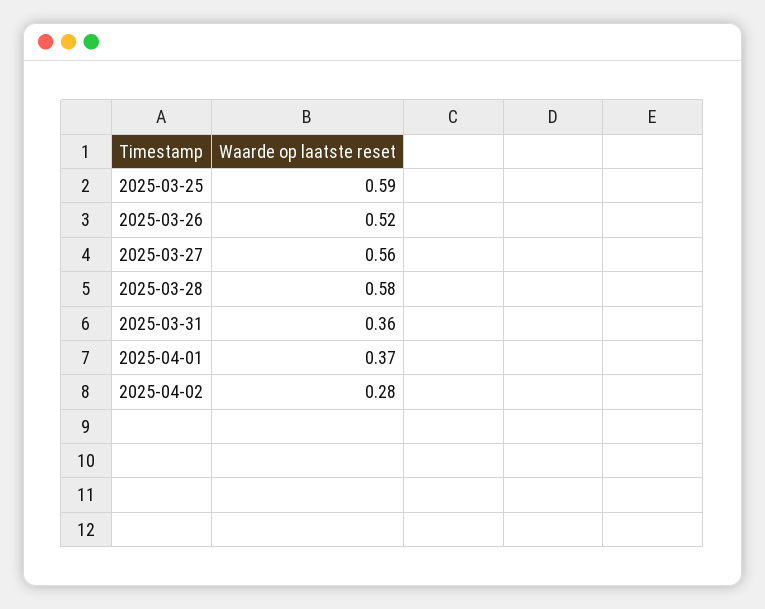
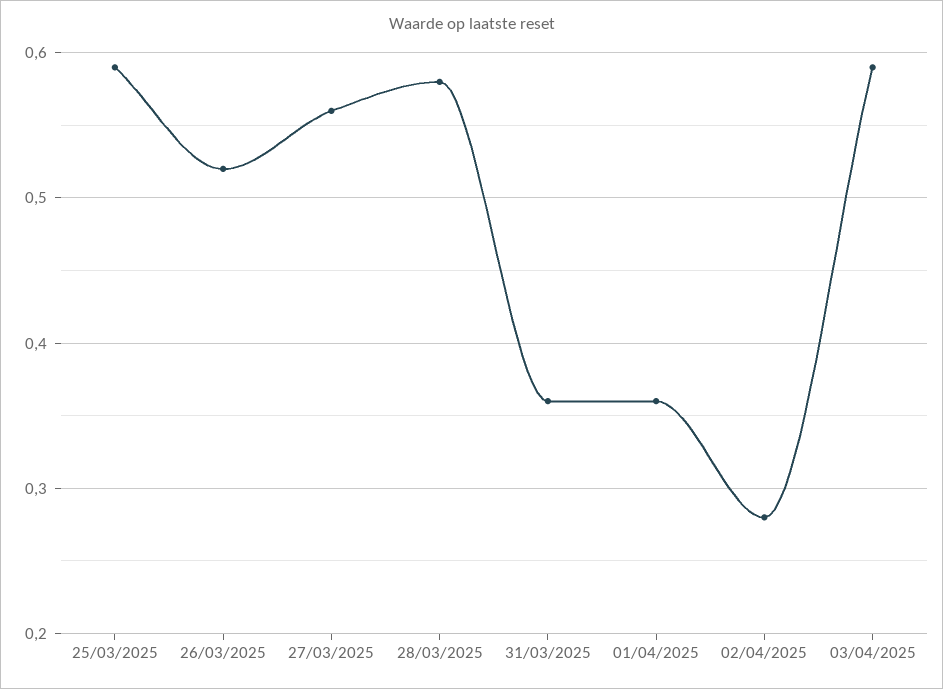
2025-04-01: 0.37 -> 0.36
03/04/2025: none -> 0.59

